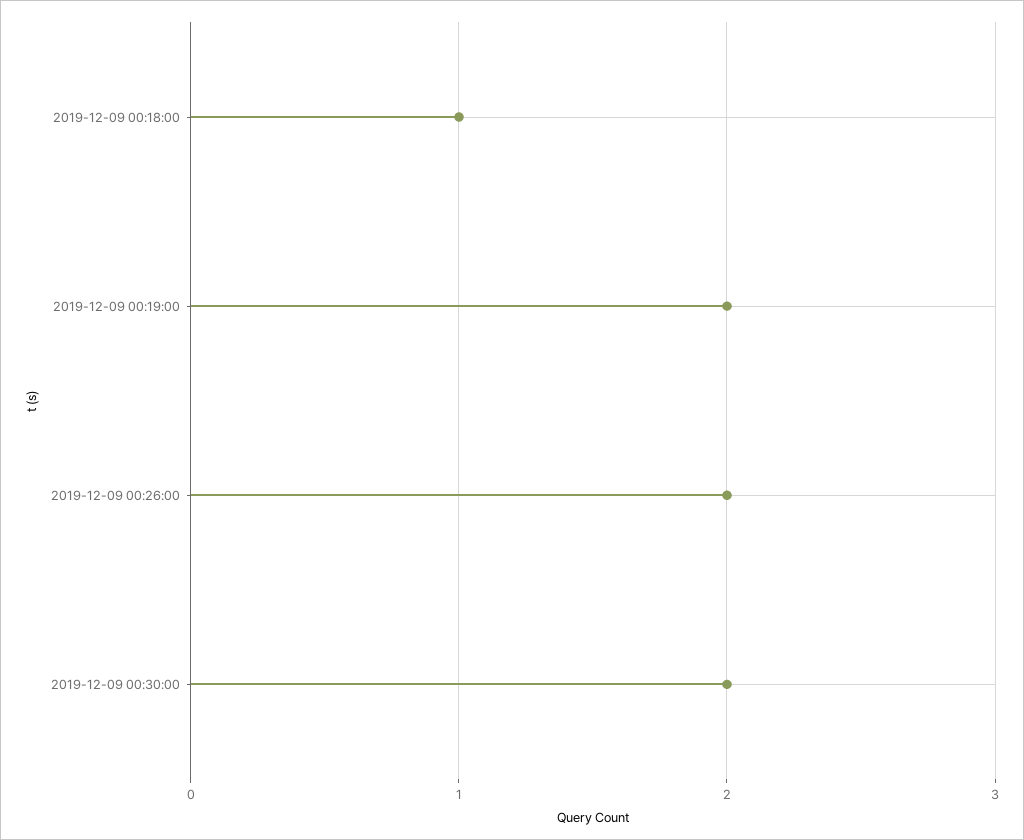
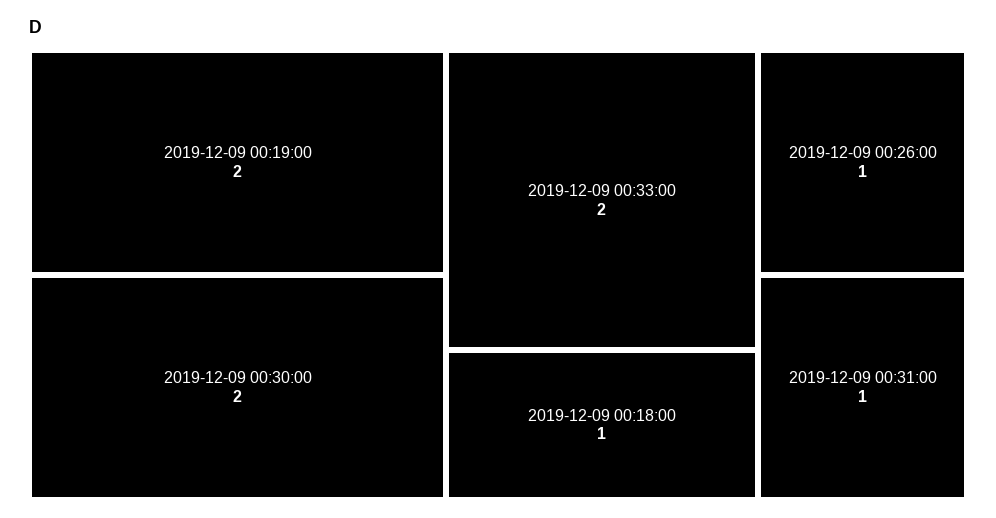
2019-12-09 00:26:00: 2 -> 1
2019-12-09 00:33:00: none -> 2
2019-12-09 00:31:00: none -> 1

